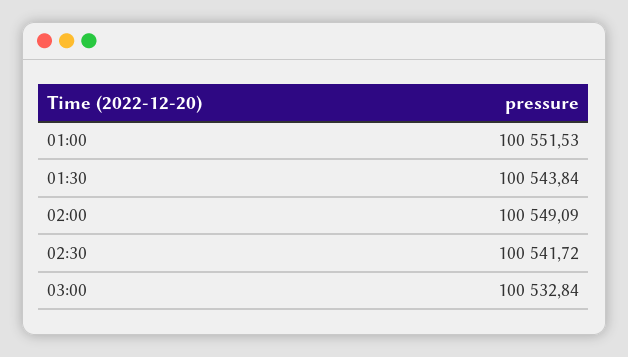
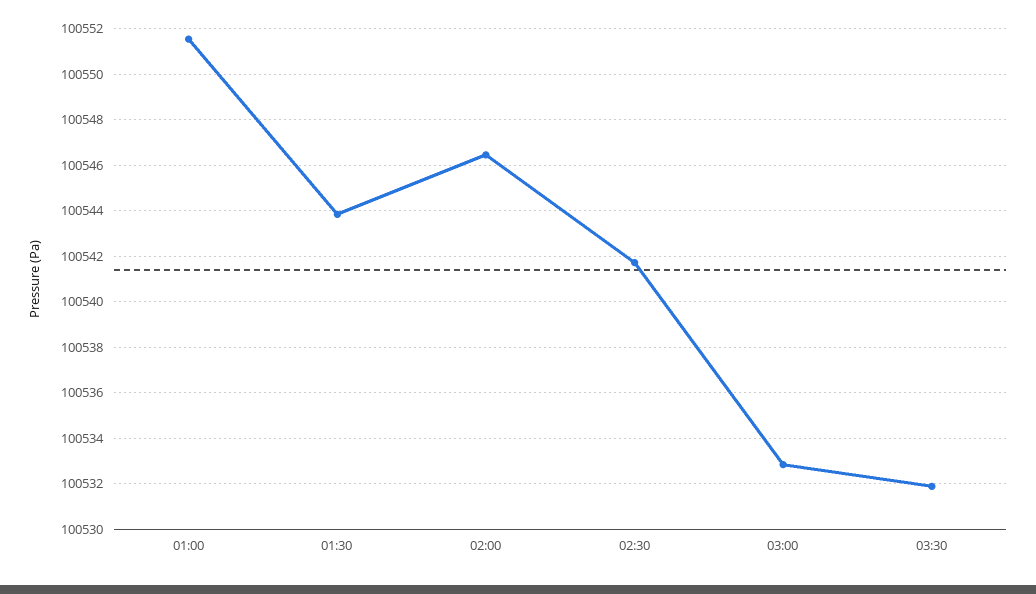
02:00: 100549.09 -> 100546.5
03:30: none -> 100532

